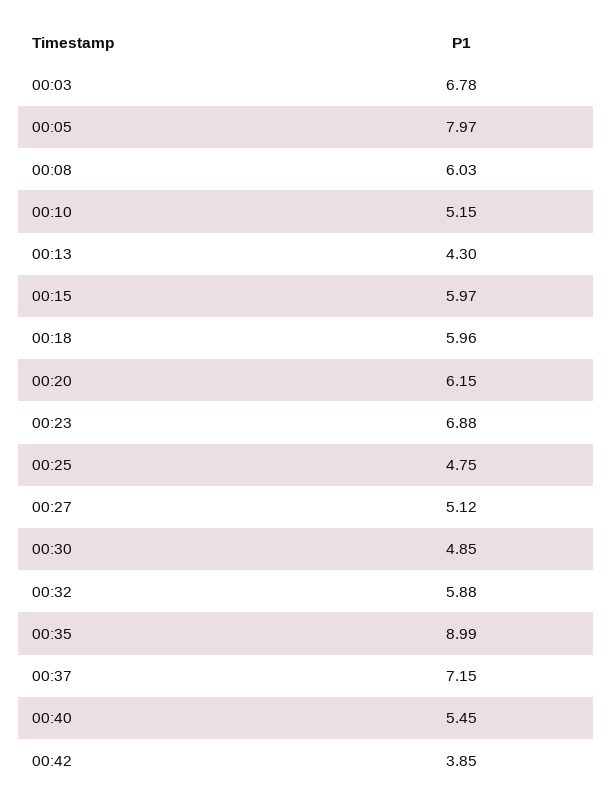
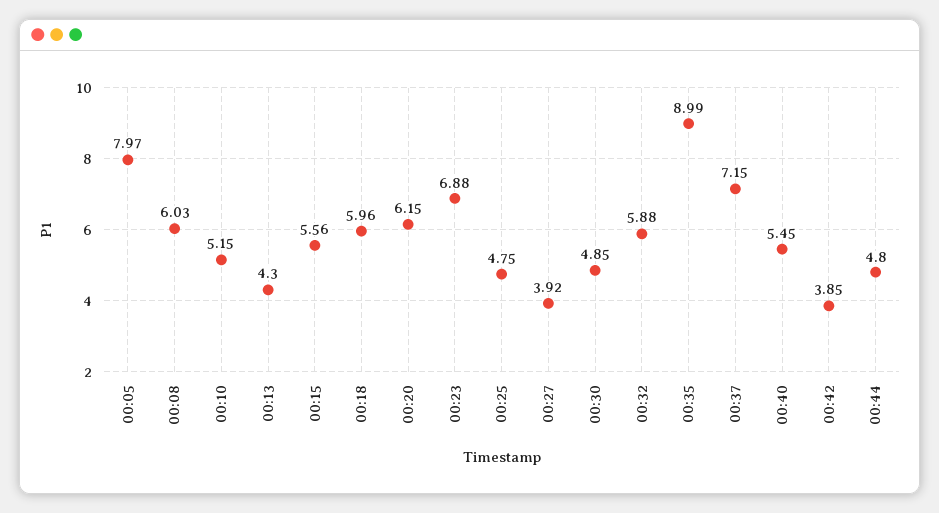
00:03: 6.78 -> none
00:15: 5.97 -> 5.56
00:27: 5.12 -> 3.92
00:44: none -> 4.8

